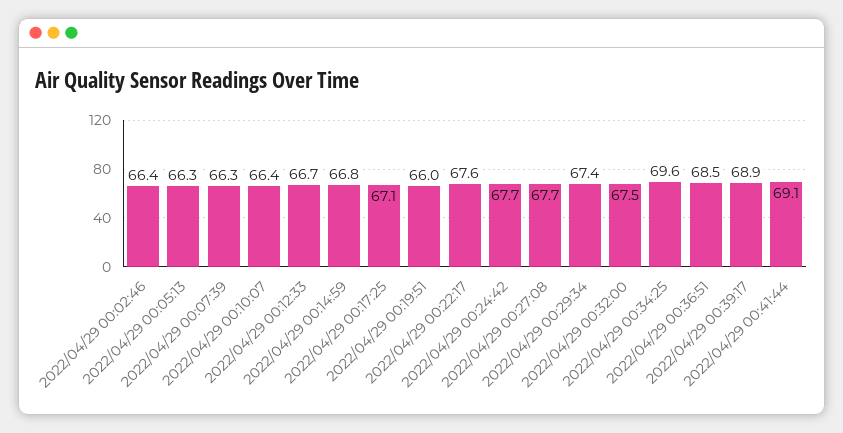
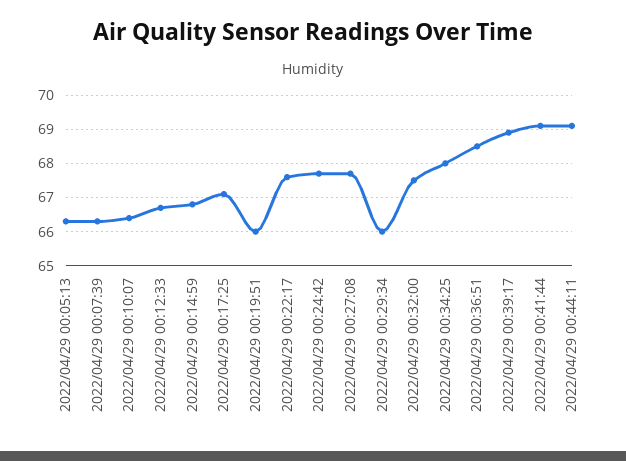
2022/04/29 00:02:46: 66.4 -> none
2022/04/29 00:29:34: 67.4 -> 66
2022/04/29 00:34:25: 69.6 -> 68
2022/04/29 00:44:11: none -> 69

